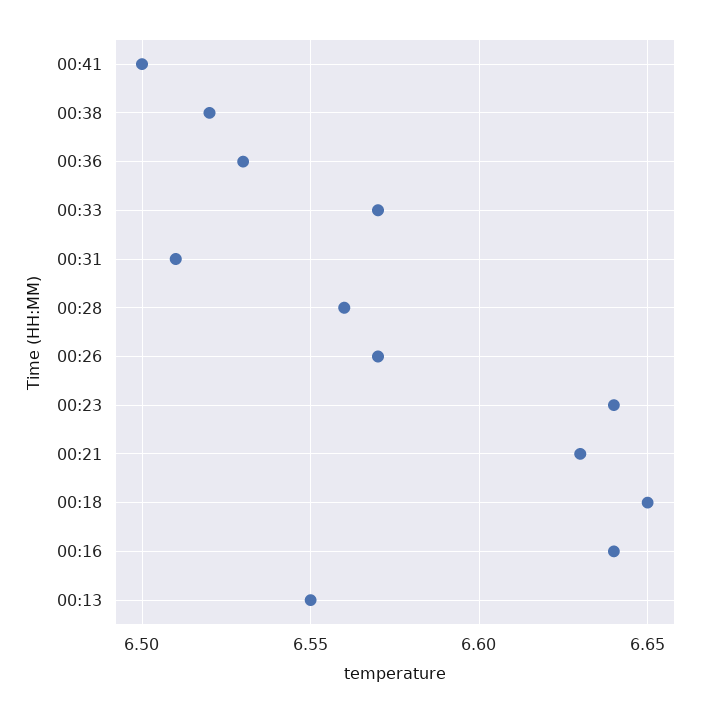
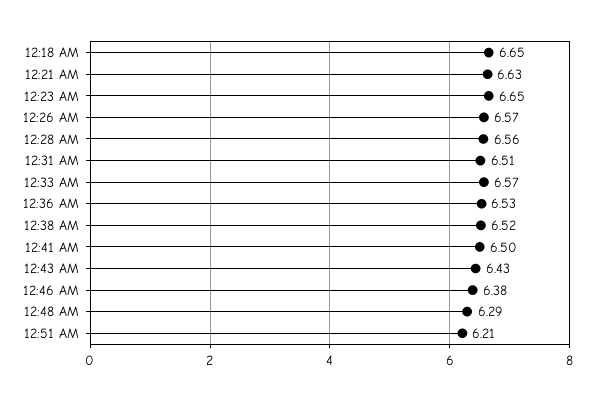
00:23: 6.64 -> 6.65
00:16: 6.64 -> none
00:13: 6.55 -> none
12:43 AM: none -> 6.43
12:46 AM: none -> 6.38
12:48 AM: none -> 6.29
12:51 AM: none -> 6.21

